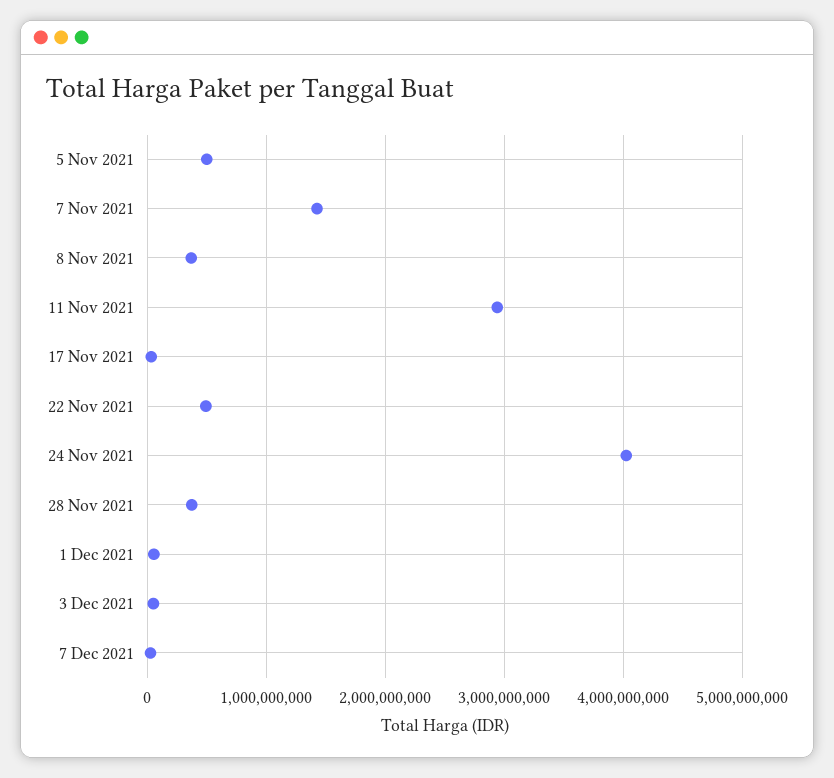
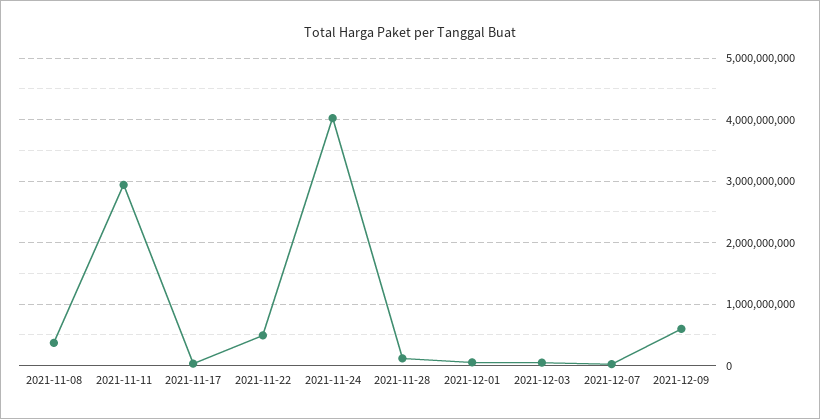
5 Nov 2021: 500000000 -> none
7 Nov 2021: 1400000000 -> none
28 Nov 2021: 400000000 -> 100000000
2021-12-09: none -> 600000000

